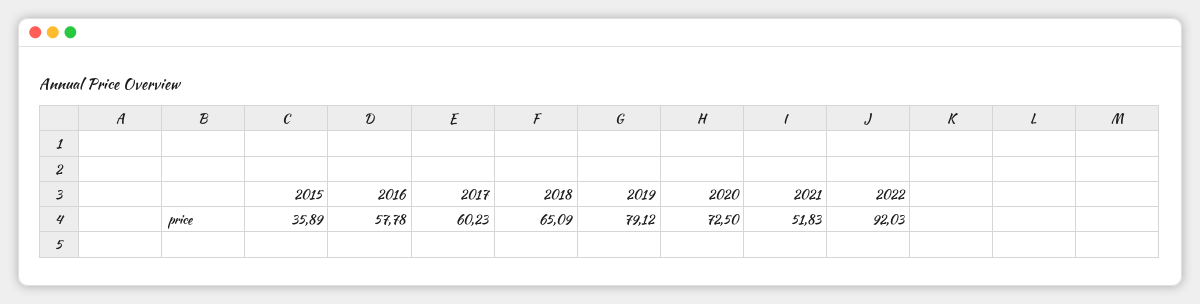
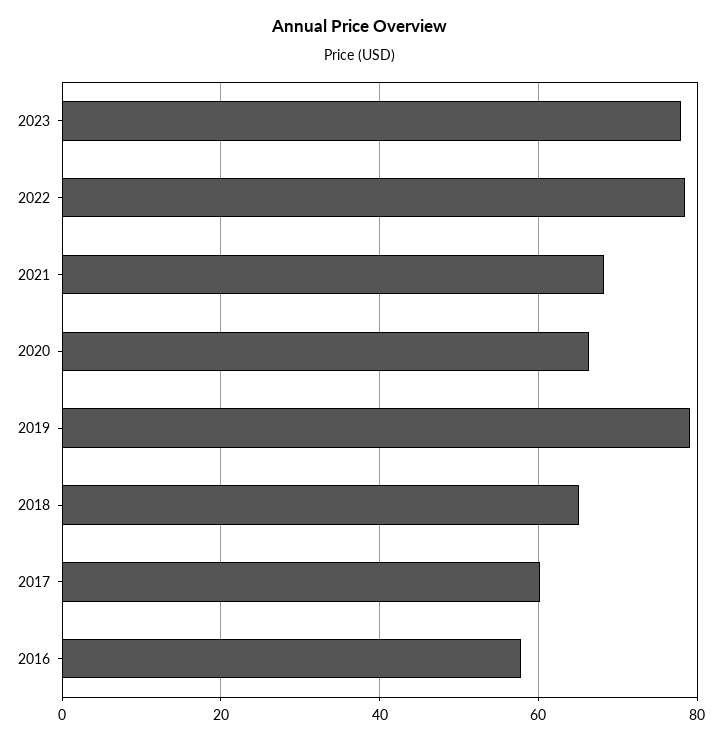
2015: 35.89 -> none
2020: 72.5 -> 66
2021: 51.83 -> 68
2022: 92.03 -> 78
2023: none -> 78

